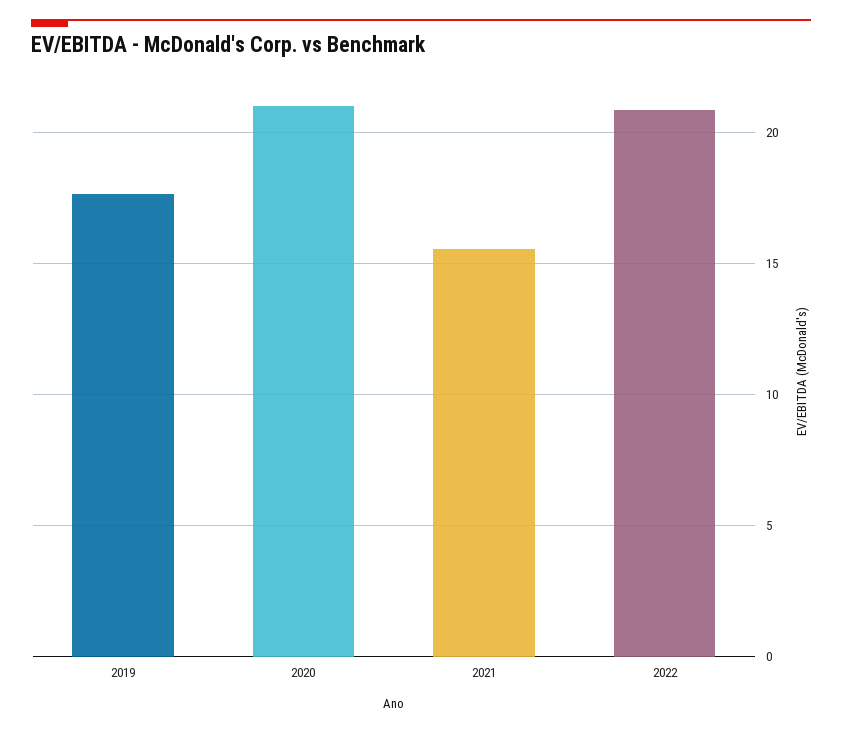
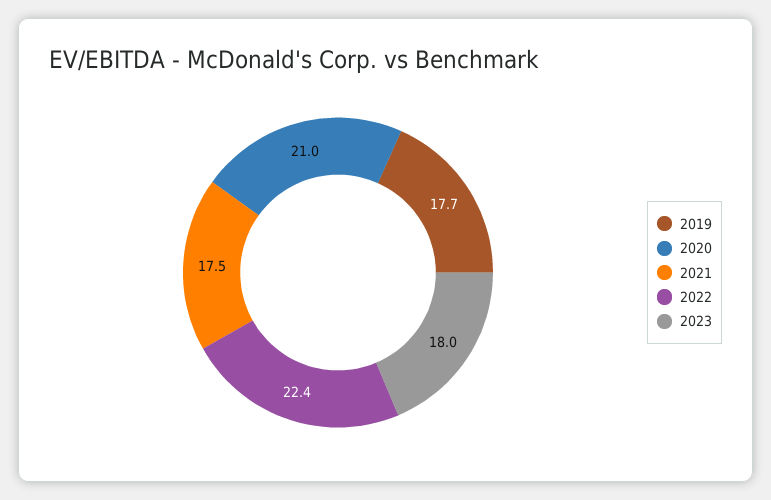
2021: 15.5 -> 17.5
2022: 21 -> 22.4
2023: none -> 18

